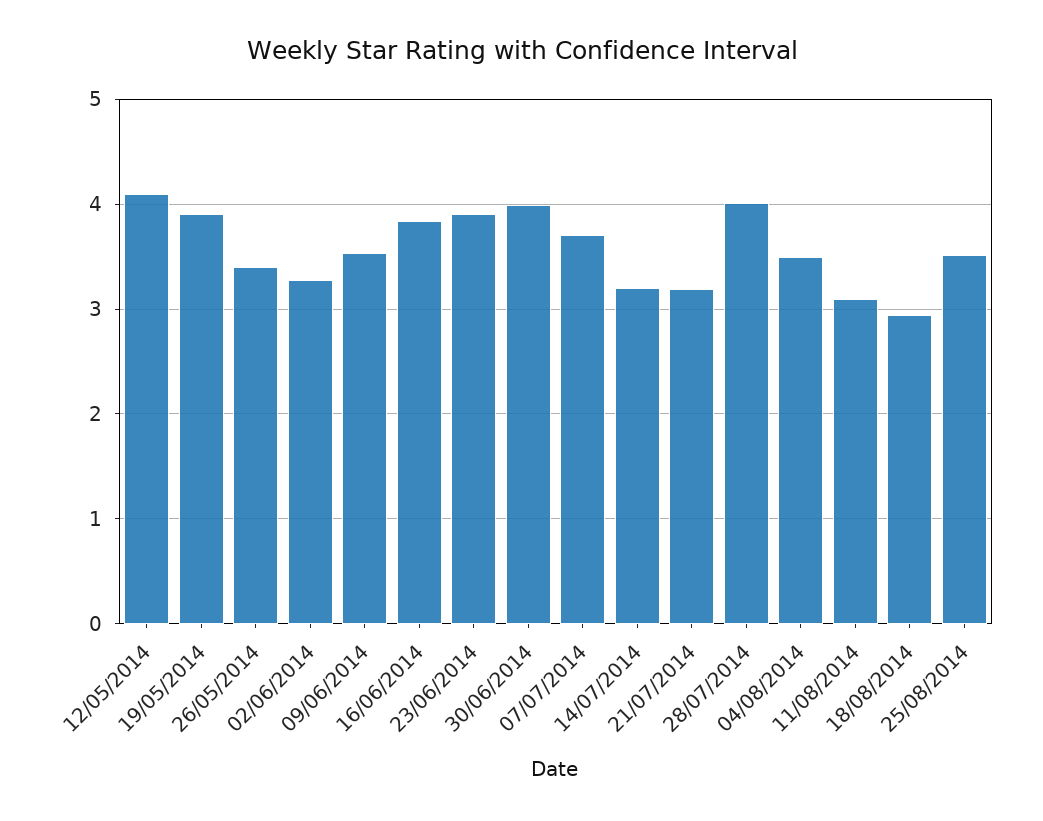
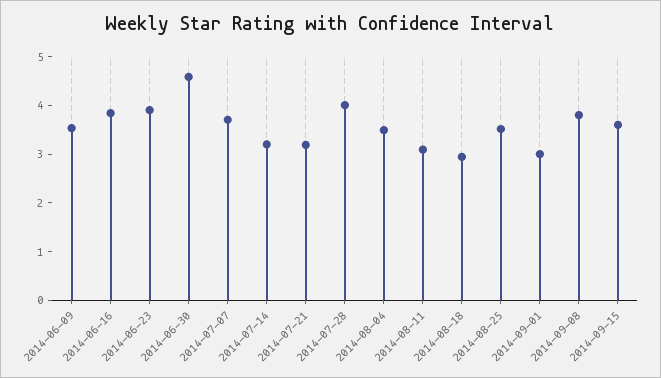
12/05/2014: 4.1 -> none
19/05/2014: 3.9 -> none
26/05/2014: 3.4 -> none
02/06/2014: 3.3 -> none
30/06/2014: 4 -> 4.6
2014-09-01: none -> 3
2014-09-08: none -> 3.8
2014-09-15: none -> 3.6

